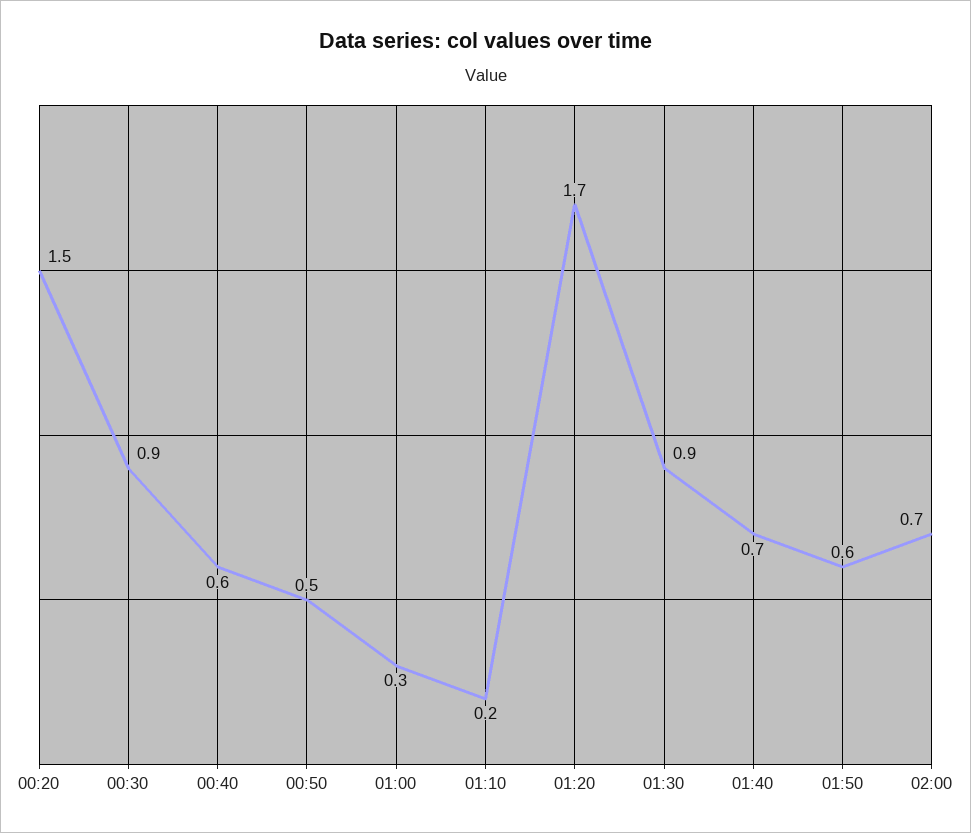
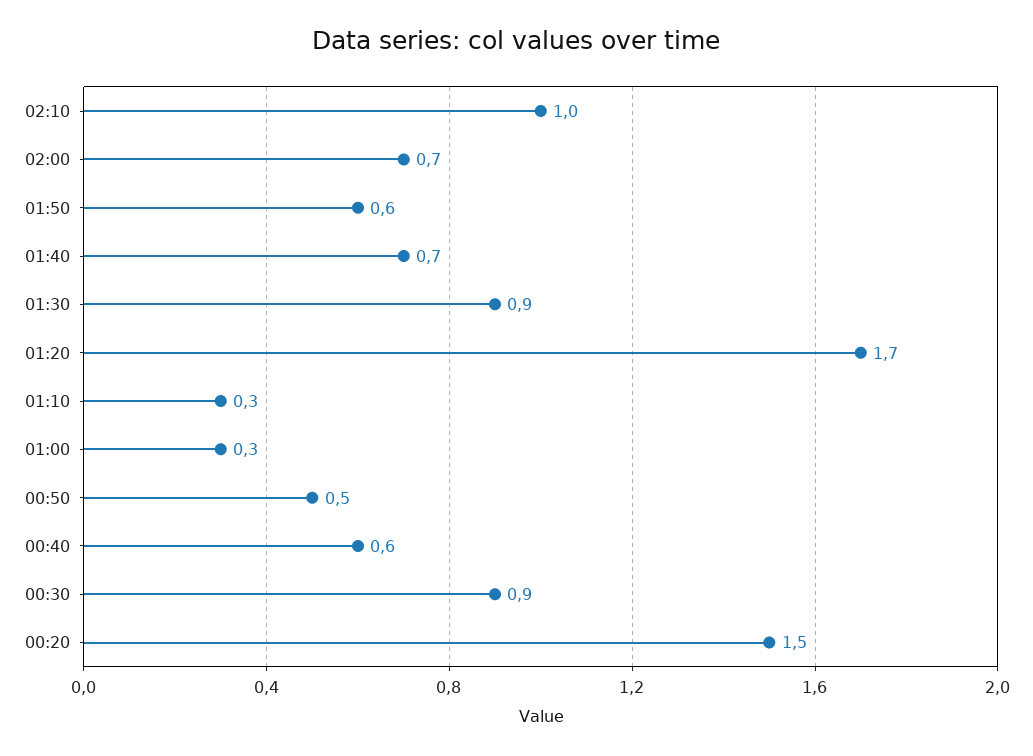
01:10: 0.2 -> 0.3
02:10: none -> 1

